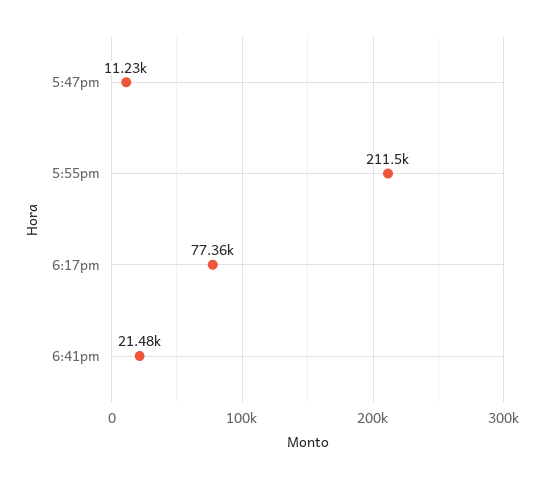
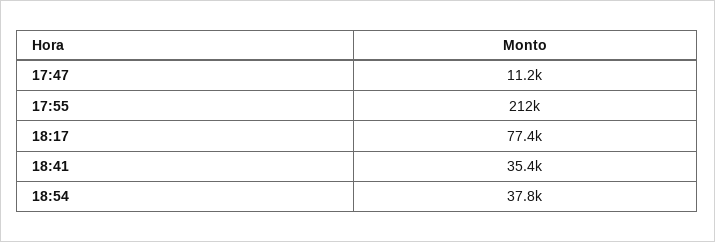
6:41pm: 21480 -> 35400
18:54: none -> 37800

